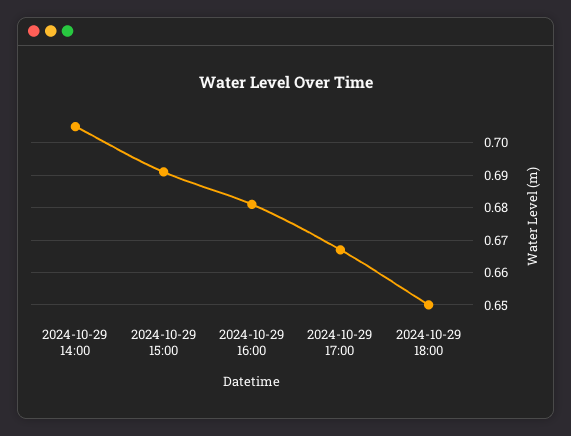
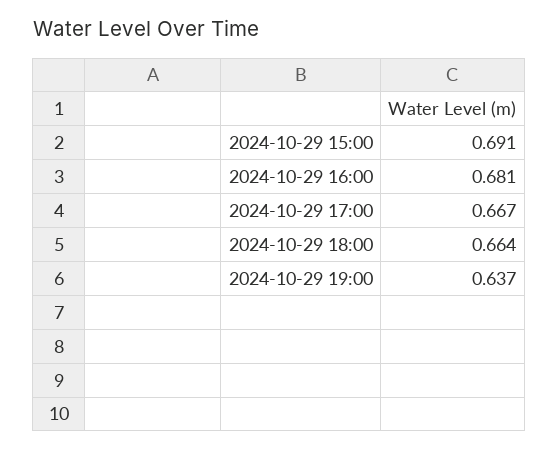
2024-10-29 14:00: 0.705 -> none
2024-10-29 18:00: 0.65 -> 0.664
2024-10-29 19:00: none -> 0.637

